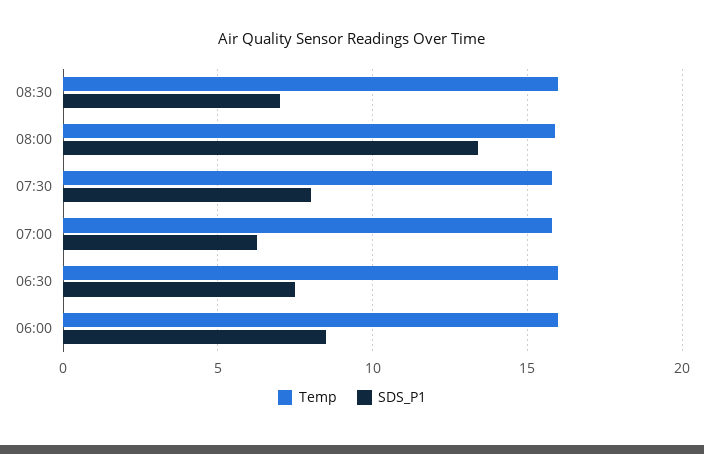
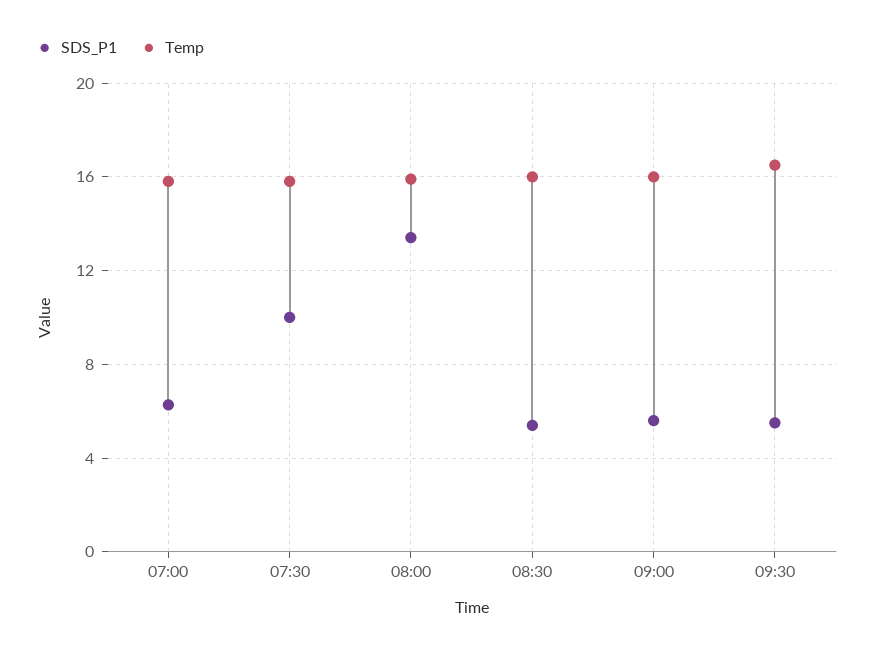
SDS_P1, 08:30: 7 -> 5.5
SDS_P1, 07:30: 8 -> 10
Temp, 06:30: 16 -> none
SDS_P1, 06:30: 7.5 -> none
Temp, 06:00: 16 -> none
SDS_P1, 06:00: 8.5 -> none
SDS_P1, 09:00: none -> 5.5
Temp, 09:00: none -> 16
SDS_P1, 09:30: none -> 5.5
Temp, 09:30: none -> 16.5

